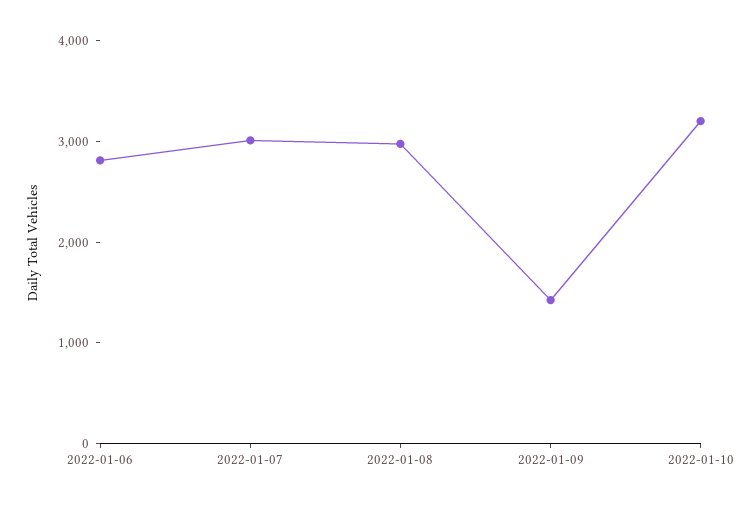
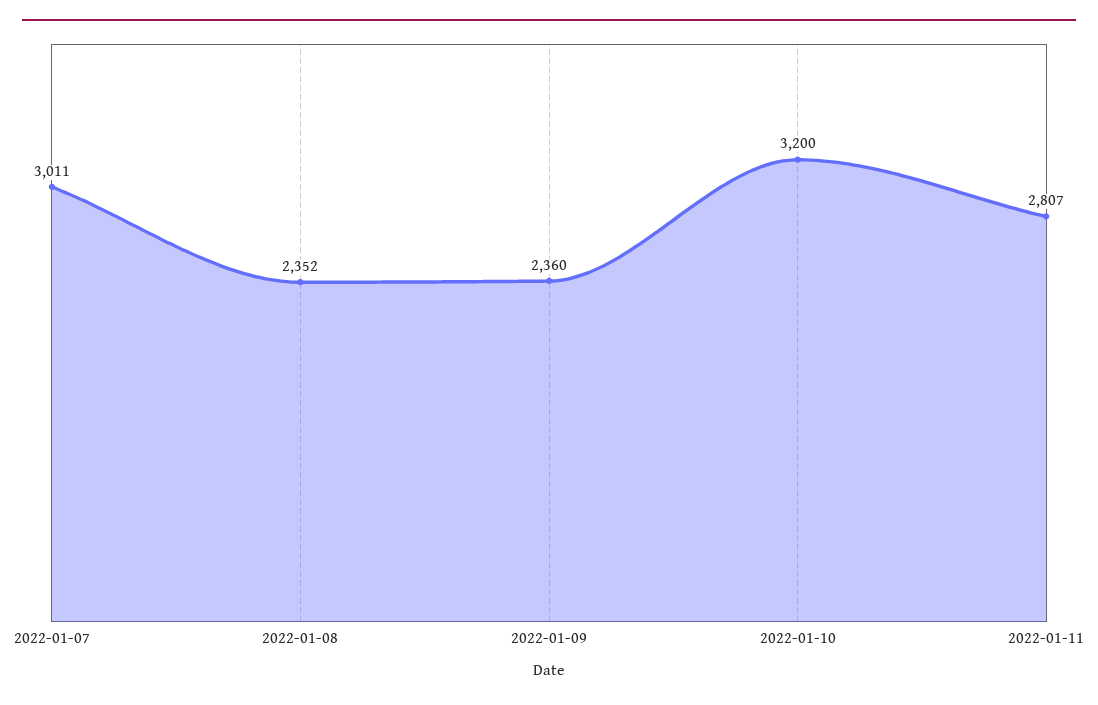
2022-01-06: 2800 -> none
2022-01-08: 3000 -> 2352
2022-01-09: 1400 -> 2360
2022-01-11: none -> 2807

